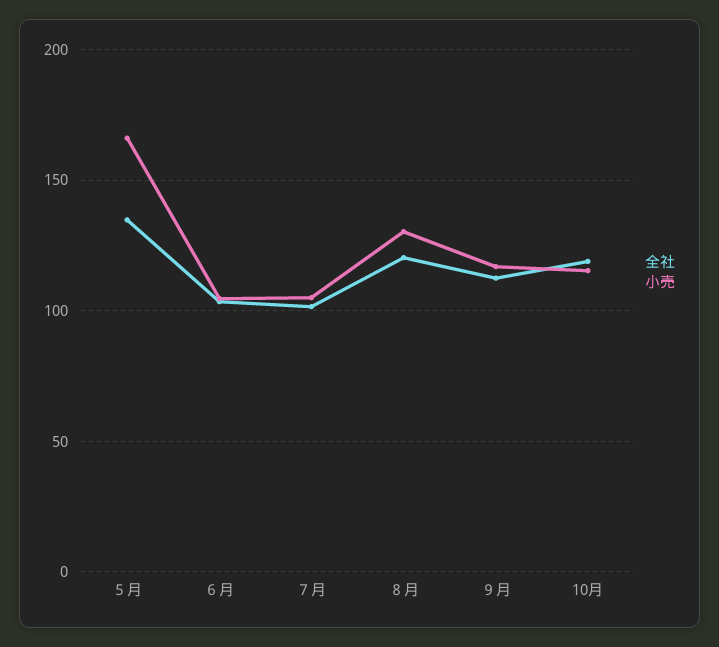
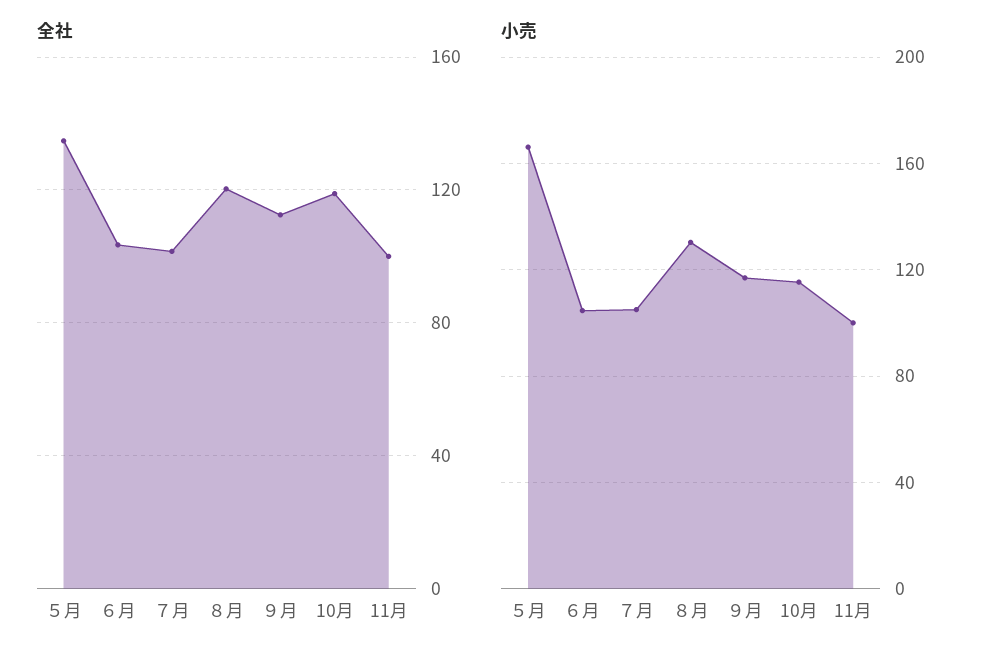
全社, 11月: none -> 100
小売, 11月: none -> 100

